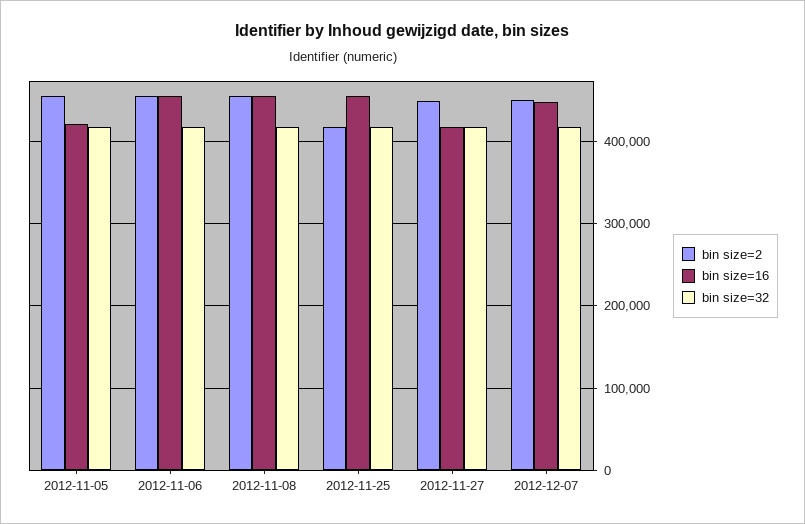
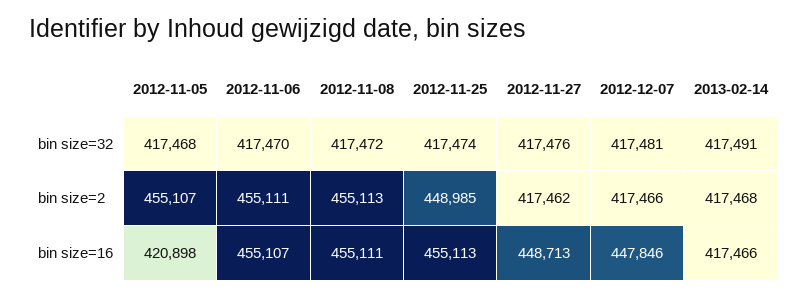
bin size=2, 2012-11-25: 420000 -> 448985
bin size=2, 2012-11-27: 450000 -> 417462
bin size=16, 2012-11-27: 420000 -> 448713
bin size=2, 2012-12-07: 450000 -> 417466
bin size=32, 2013-02-14: none -> 417491
bin size=2, 2013-02-14: none -> 417468
bin size=16, 2013-02-14: none -> 417466

